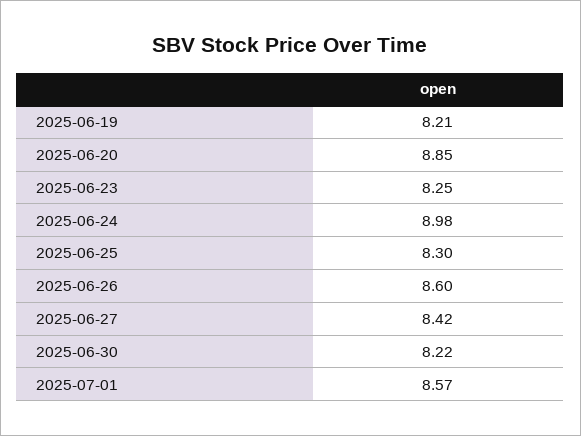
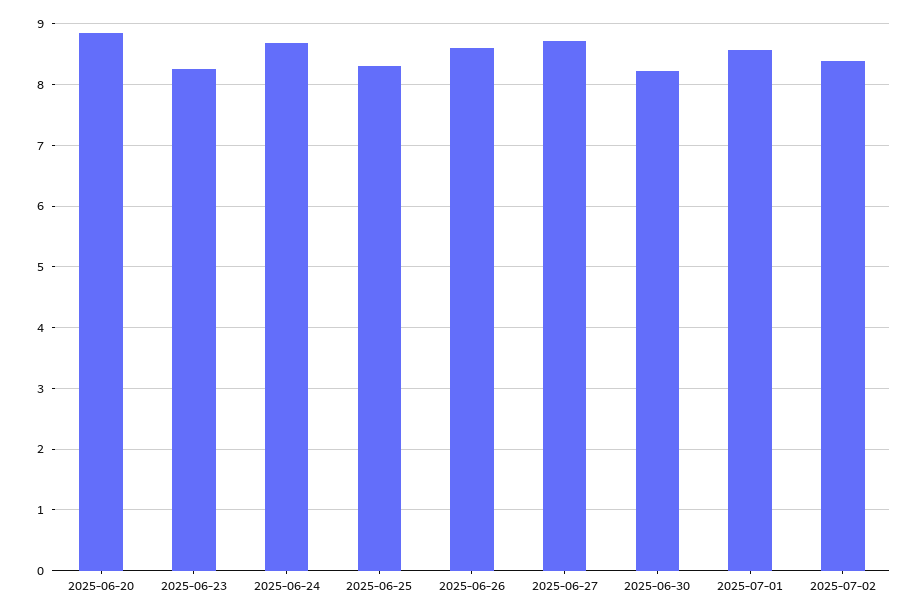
2025-06-19: 8.21 -> none
2025-06-24: 8.98 -> 8.7
2025-06-27: 8.42 -> 8.7
2025-07-02: none -> 8.4

